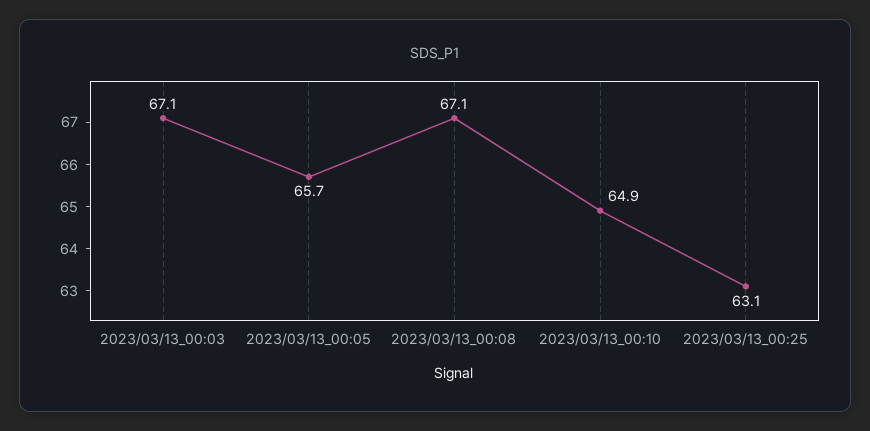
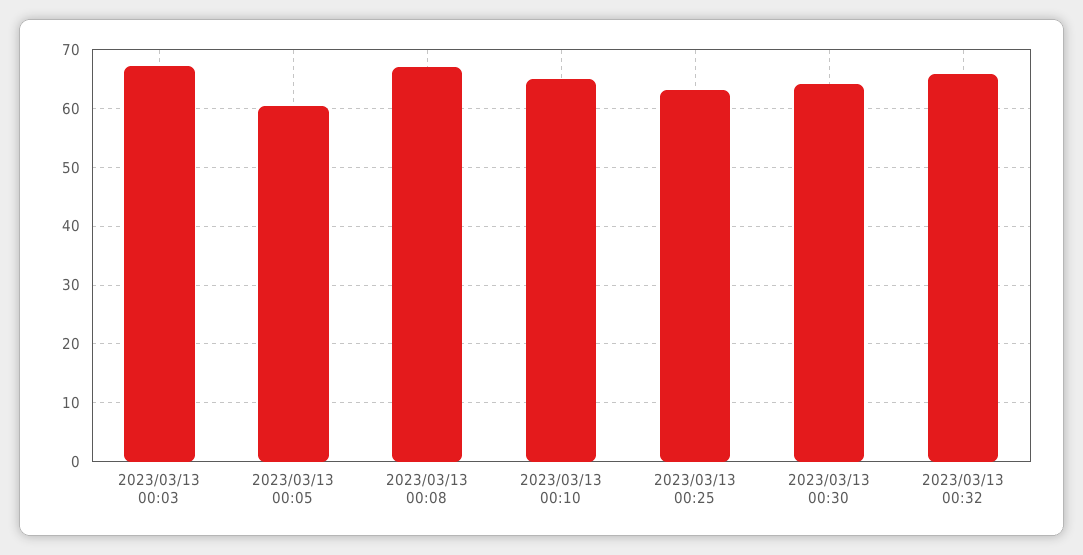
2023/03/13_00:05: 65.7 -> 60
2023/03/13 00:30: none -> 64
2023/03/13 00:32: none -> 66

